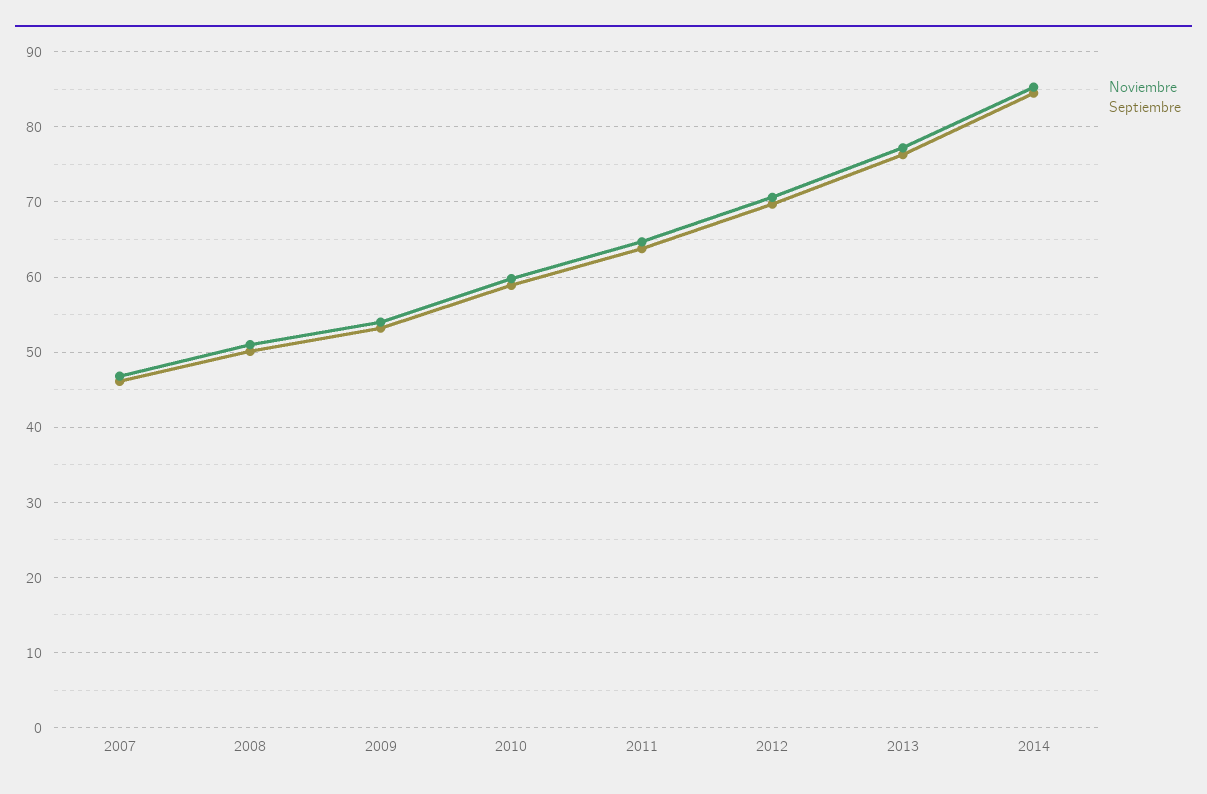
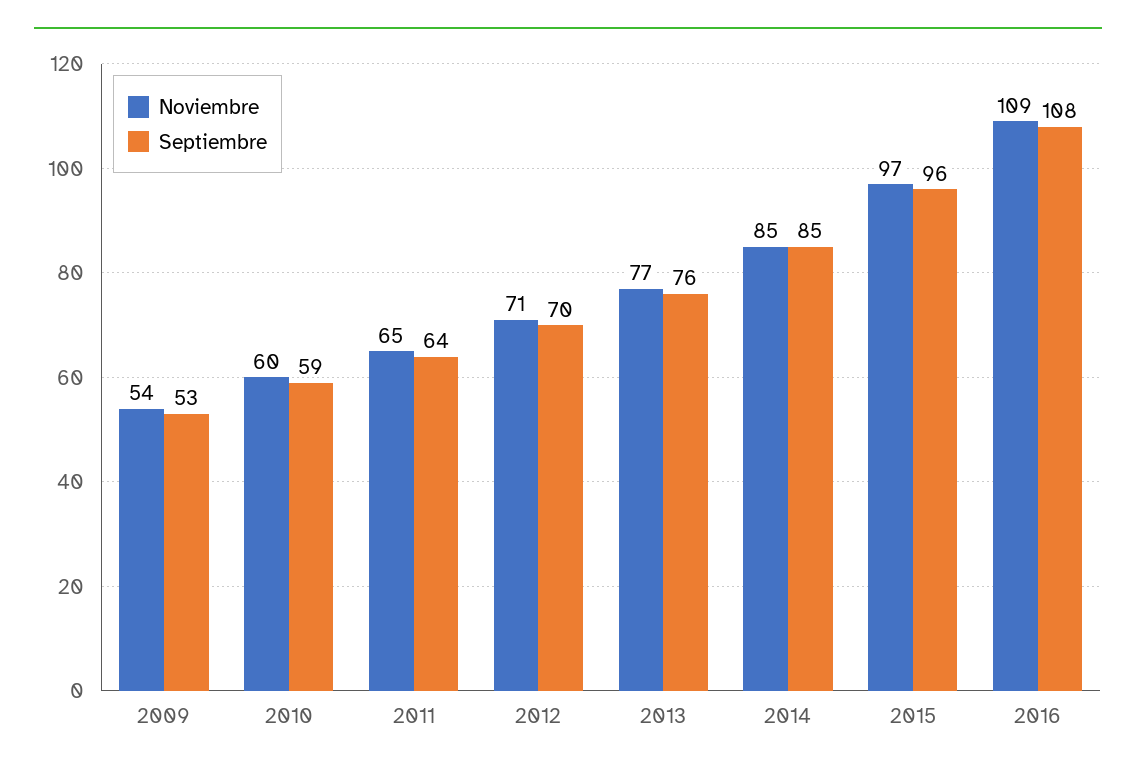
Noviembre, 2007: 47 -> none
Septiembre, 2007: 46 -> none
Noviembre, 2008: 51 -> none
Septiembre, 2008: 50 -> none
Noviembre, 2015: none -> 97
Septiembre, 2015: none -> 96
Noviembre, 2016: none -> 109
Septiembre, 2016: none -> 108

